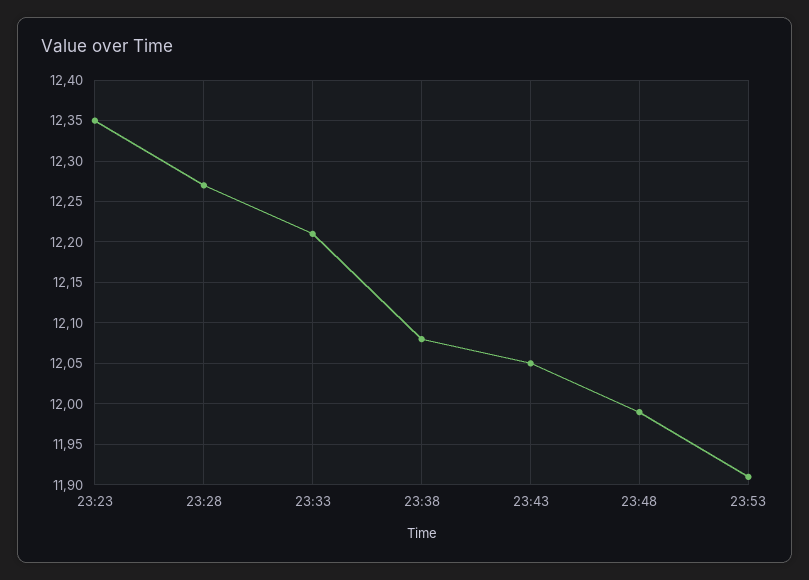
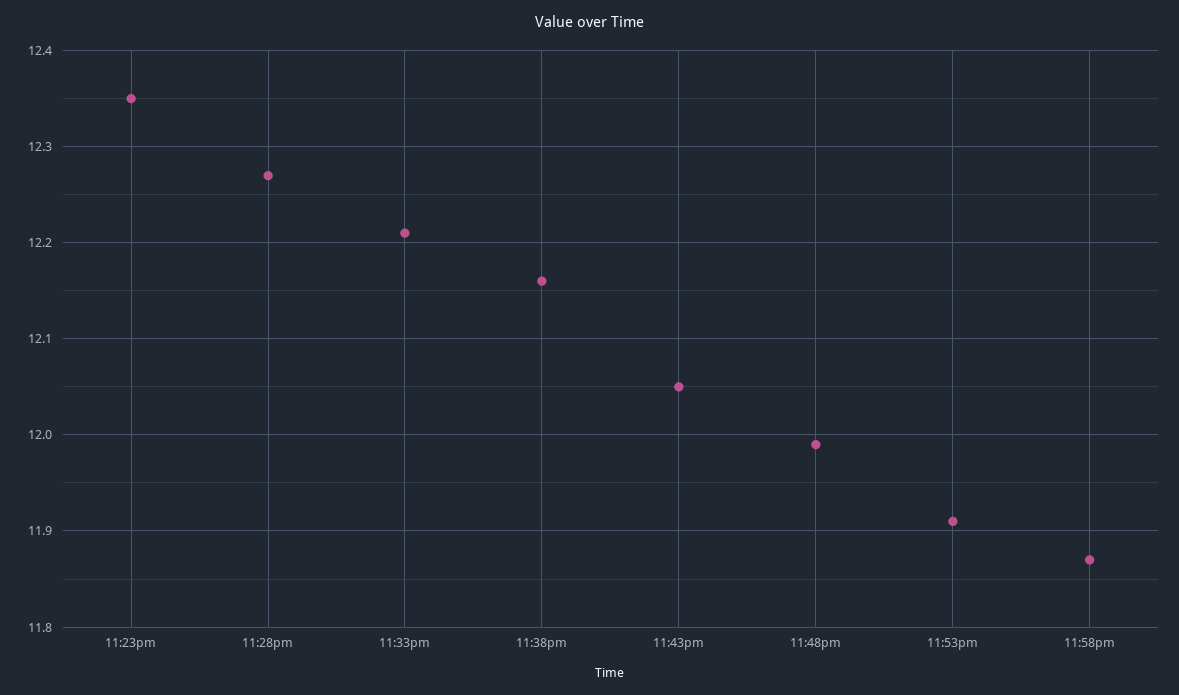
23:38: 12.08 -> 12.16
11:58pm: none -> 11.87

